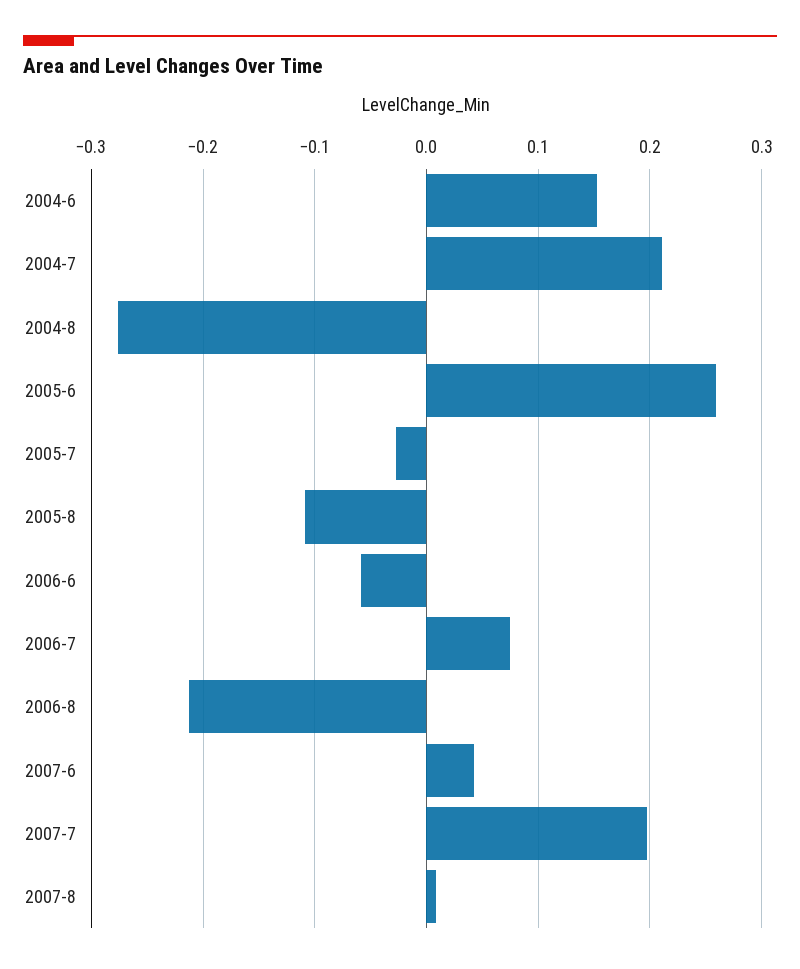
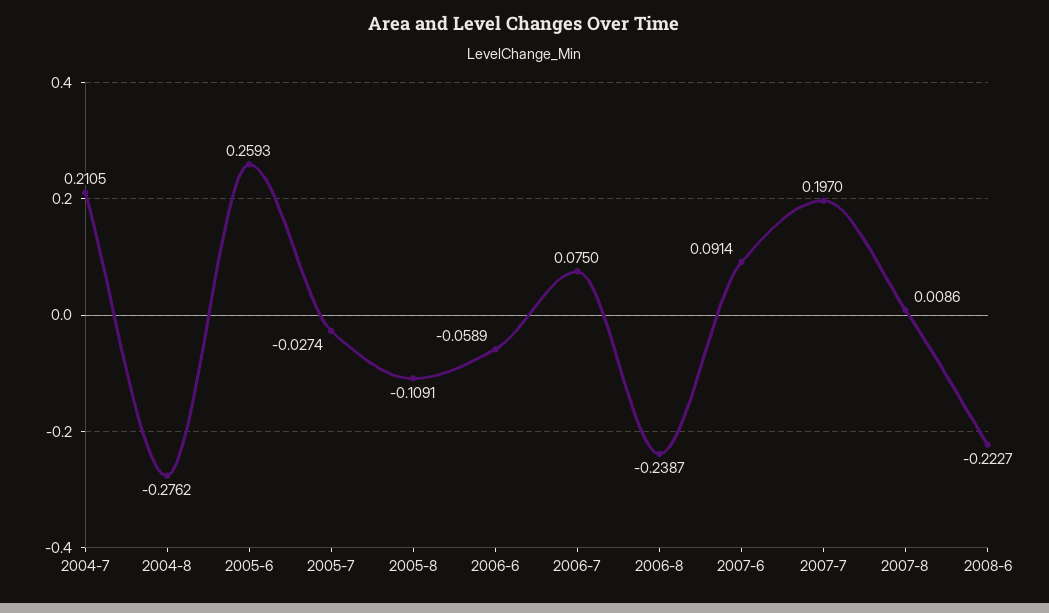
2004-6: 0.15 -> none
2006-8: -0.21 -> -0.2387
2007-6: 0.04 -> 0.0914
2008-6: none -> -0.2227

